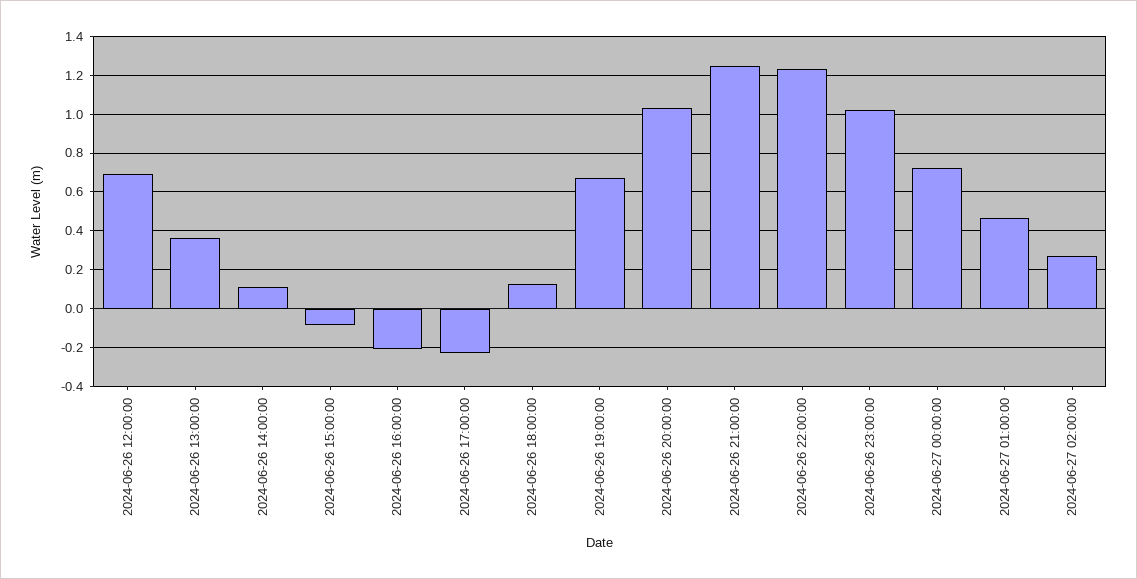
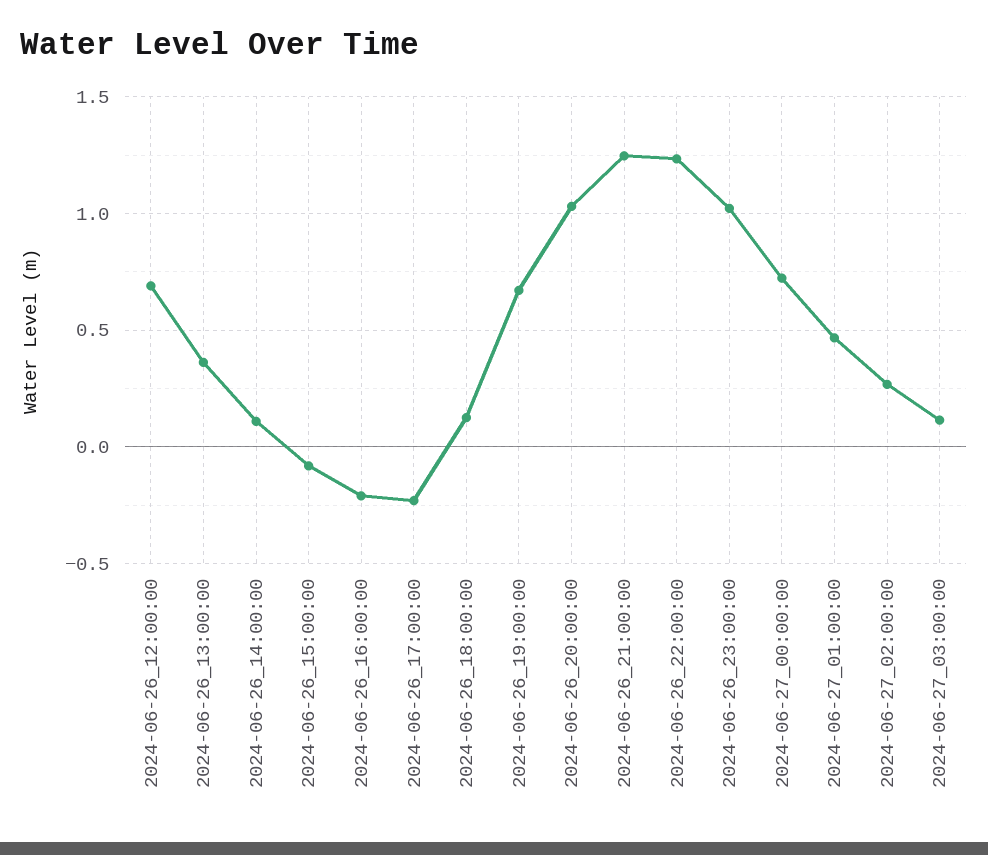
2024-06-27_03:00:00: none -> 0.1

